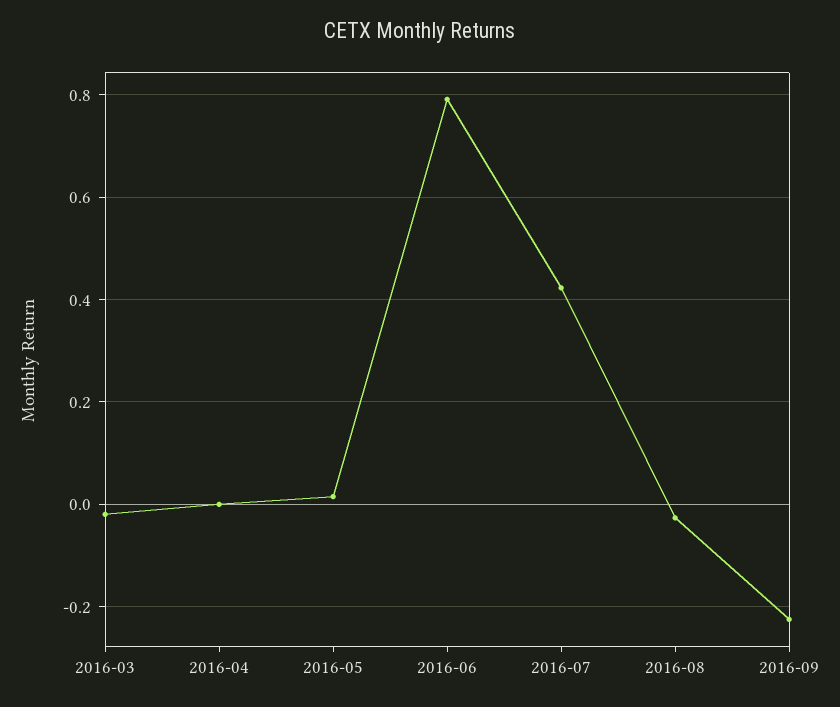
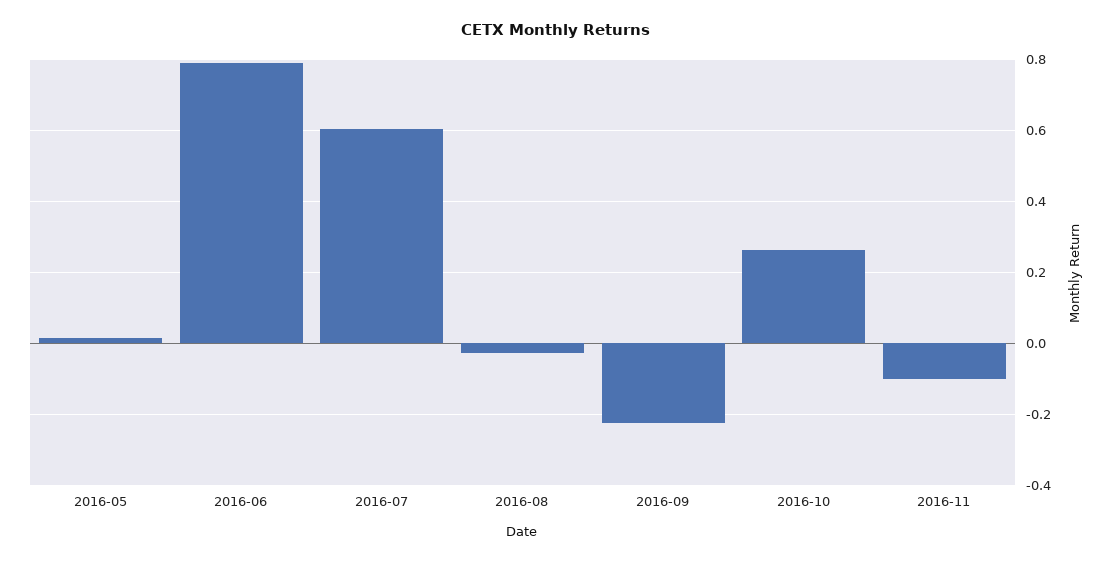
2016-03: -0.02 -> none
2016-04: 0 -> none
2016-07: 0.42 -> 0.6
2016-10: none -> 0.26
2016-11: none -> -0.1

